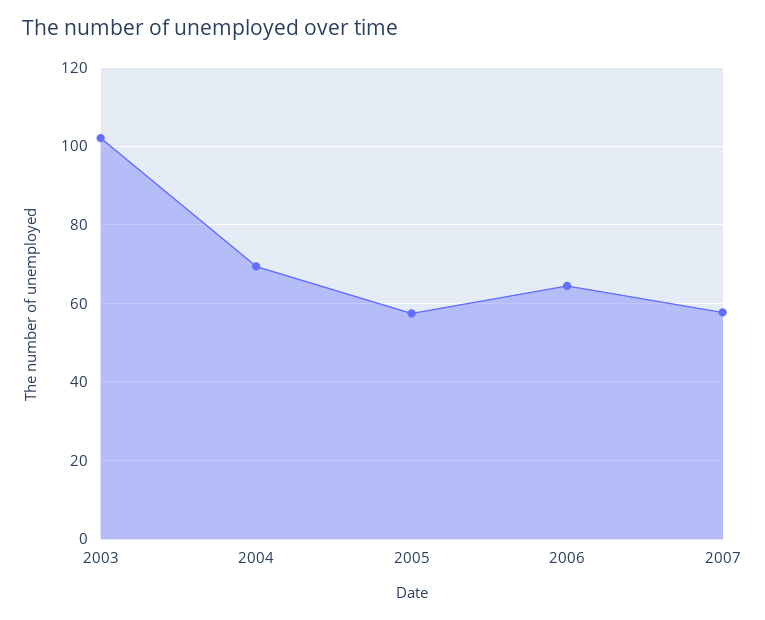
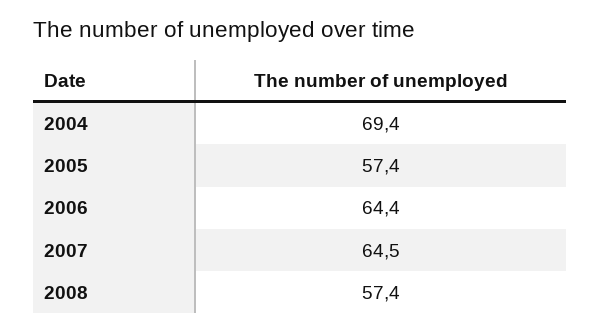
2003: 102 -> none
2007: 58 -> 64.5
2008: none -> 57.4

